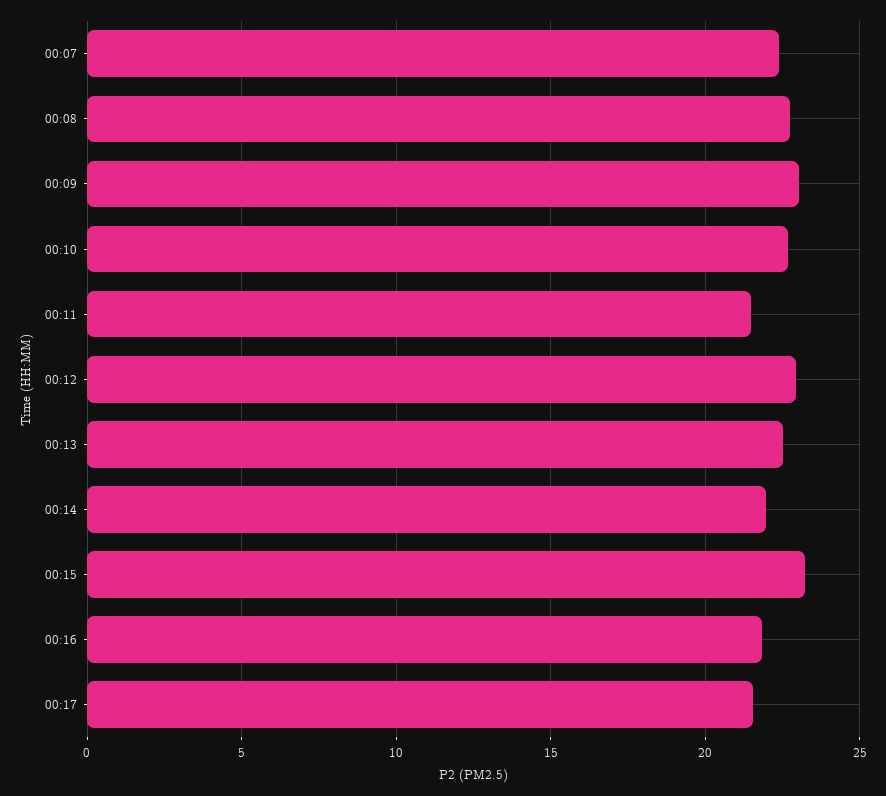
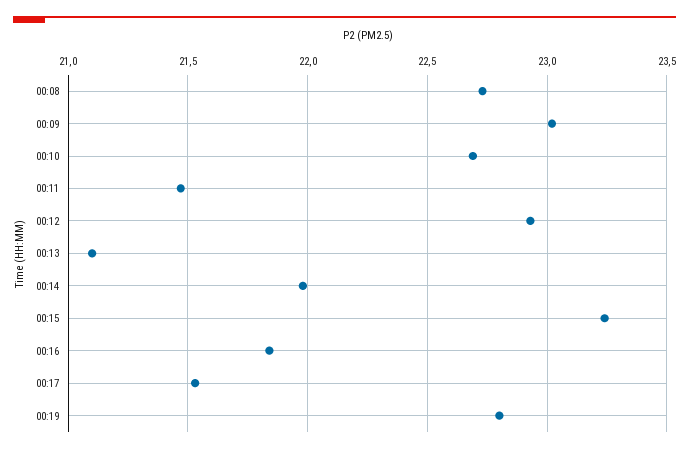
00:07: 22.5 -> none
00:13: 22.5 -> 21.1
00:19: none -> 22.8

